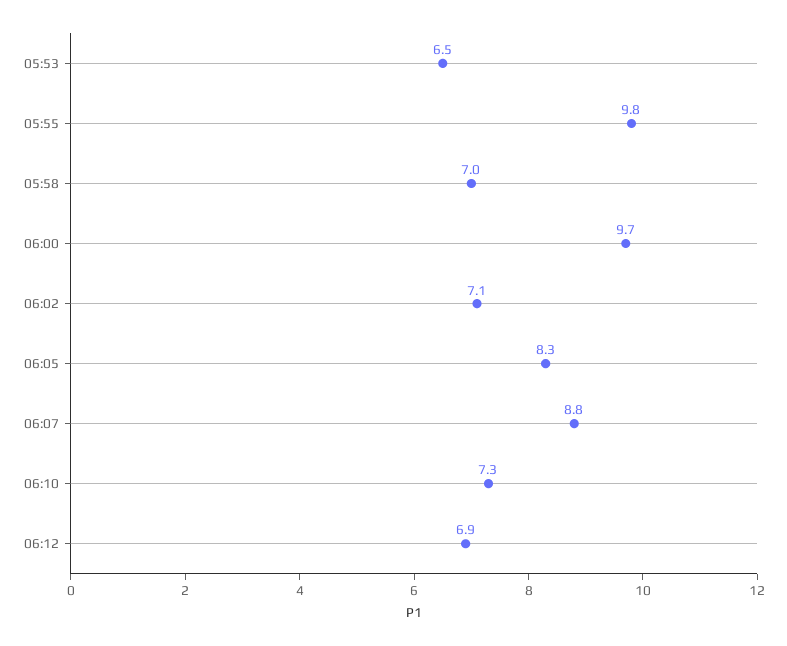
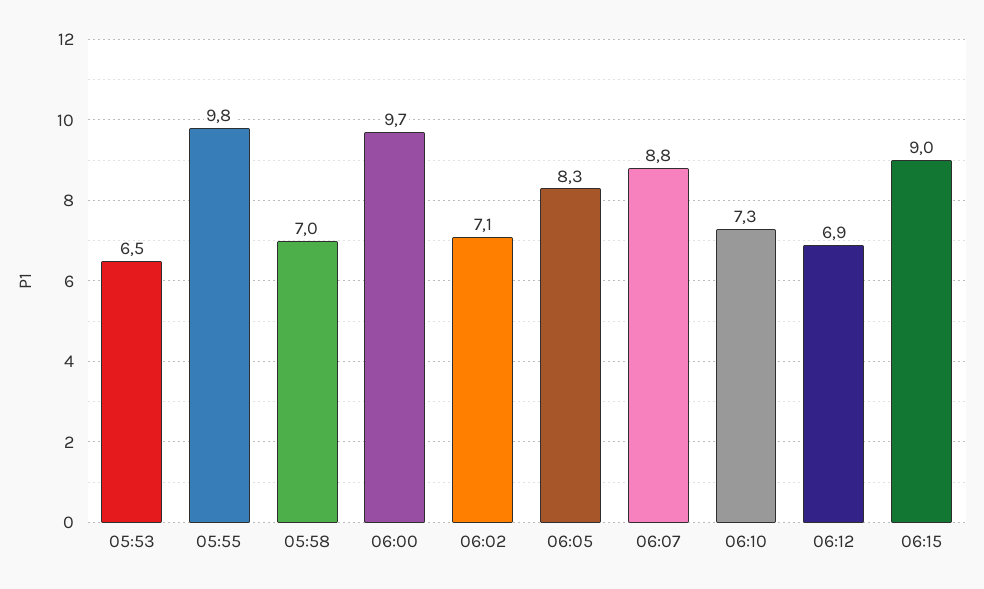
06:15: none -> 9

